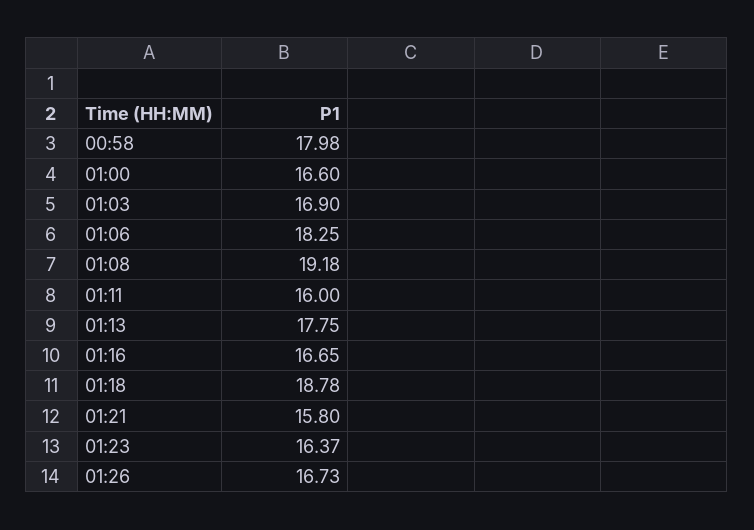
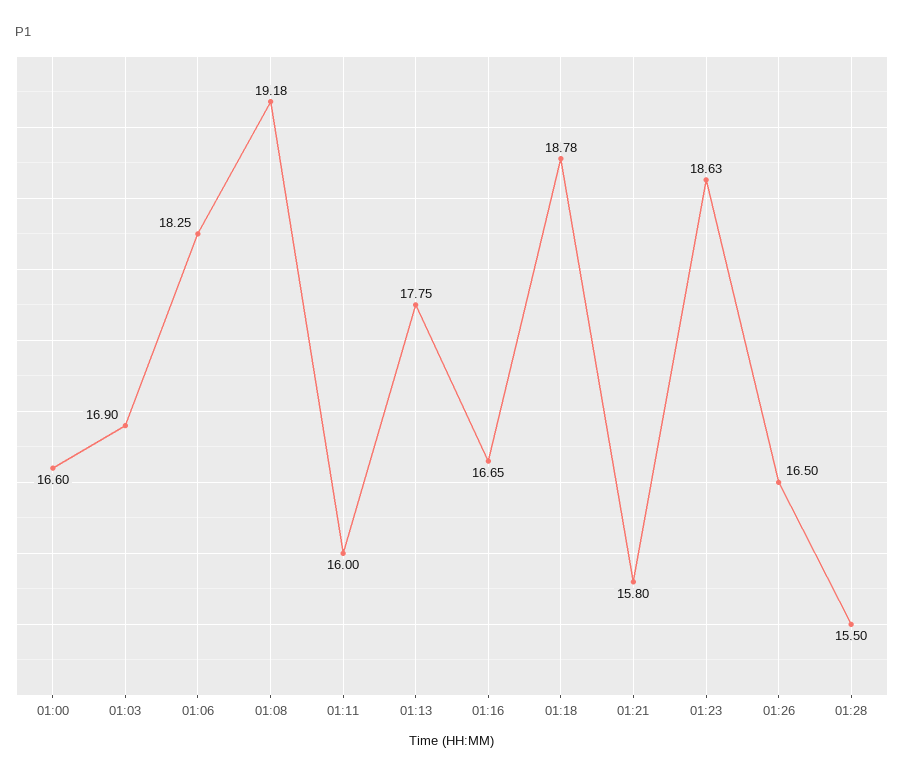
00:58: 17.98 -> none
01:23: 16.37 -> 18.63
01:26: 16.73 -> 16.5
01:28: none -> 15.5

